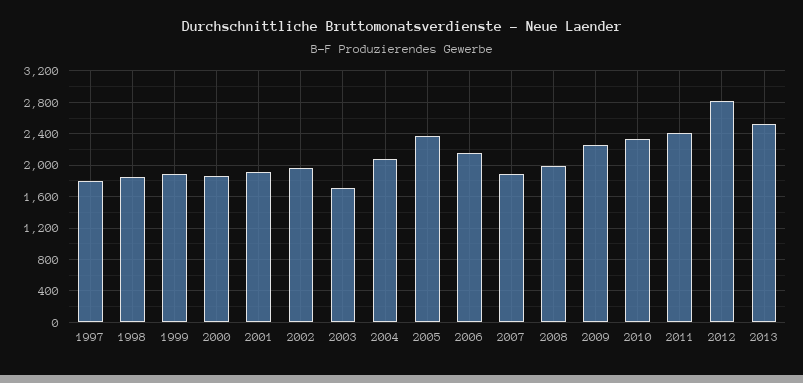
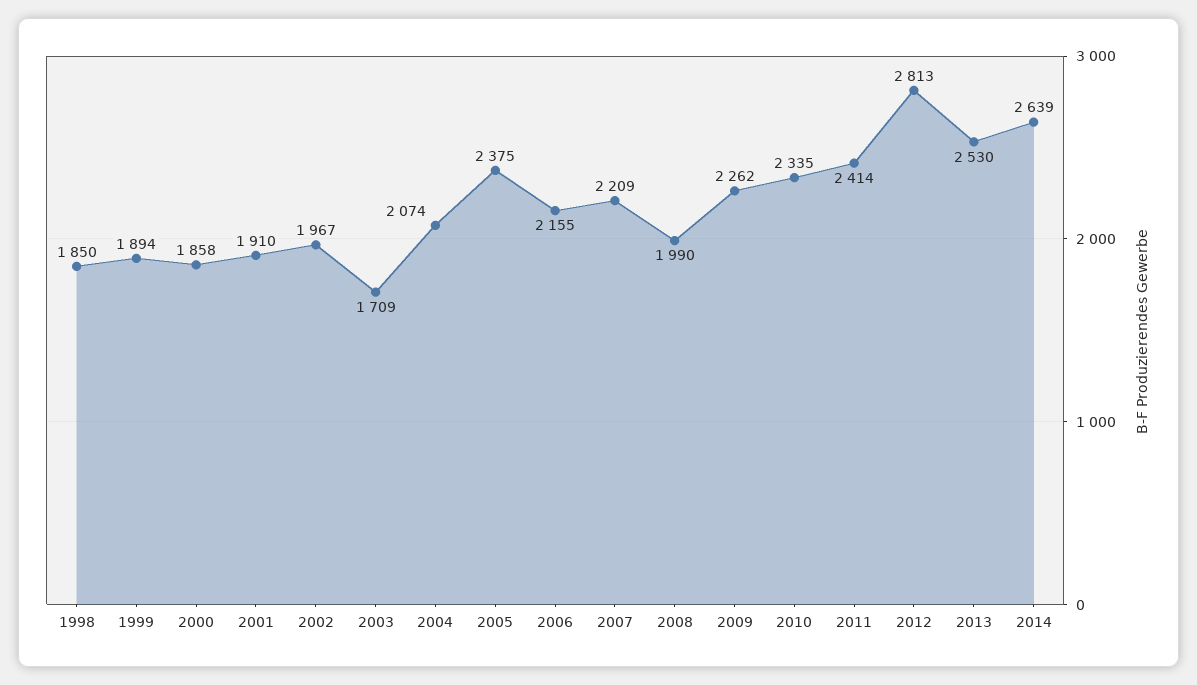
1997: 1800 -> none
2007: 1900 -> 2209
2014: none -> 2639

